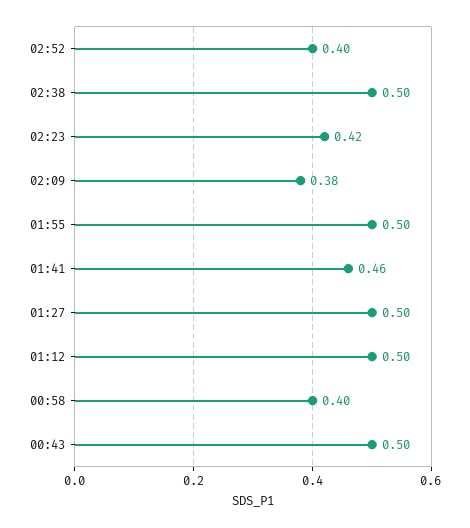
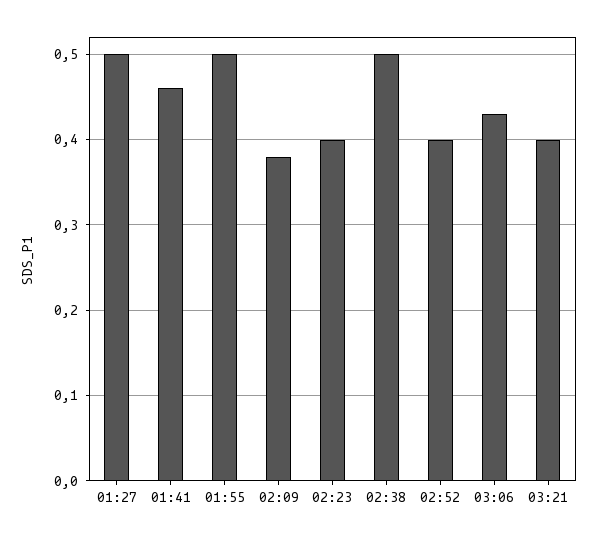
02:23: 0.42 -> 0.4
01:12: 0.5 -> none
00:58: 0.4 -> none
00:43: 0.5 -> none
03:06: none -> 0.43
03:21: none -> 0.4

